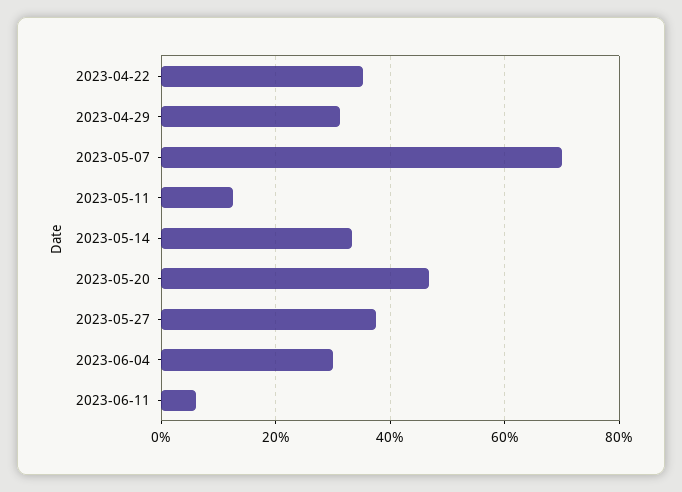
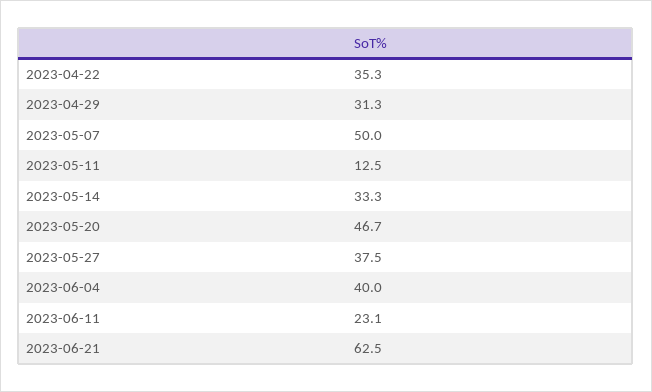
2023-05-07: 70 -> 50
2023-06-04: 30 -> 40
2023-06-11: 6 -> 23.1
2023-06-21: none -> 62.5

